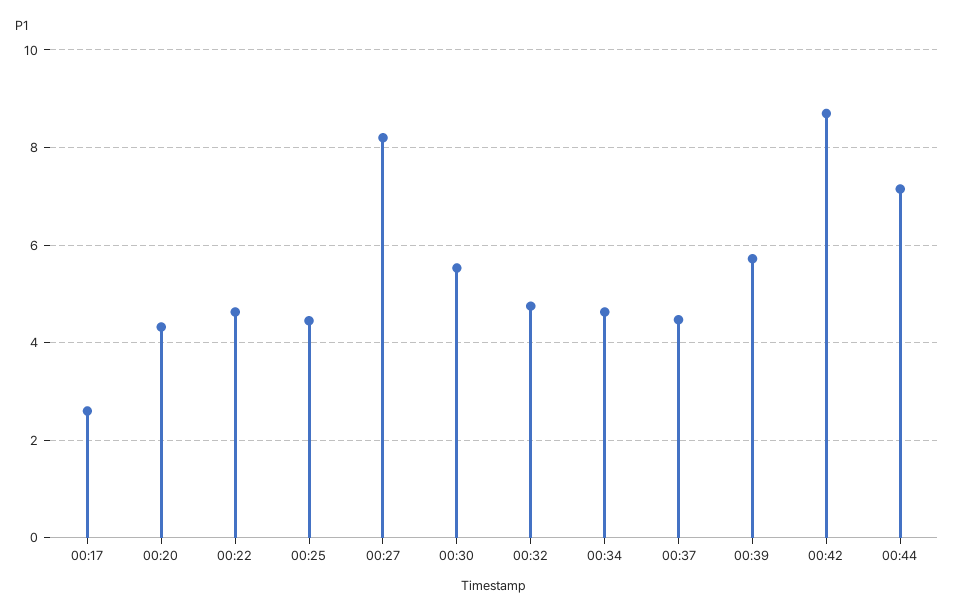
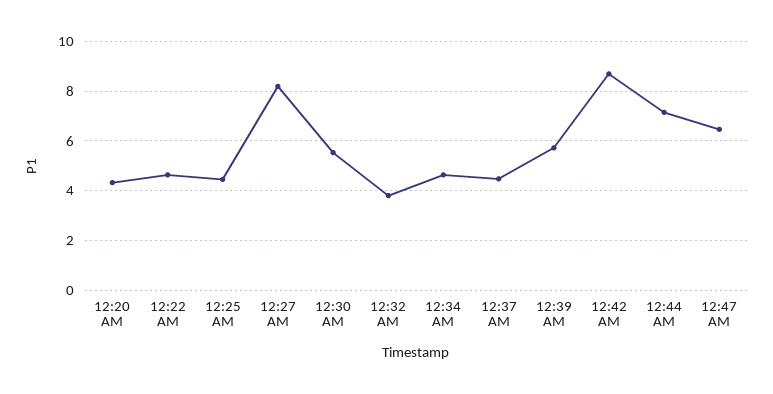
00:17: 2.6 -> none
00:32: 4.8 -> 3.75
12:47 AM: none -> 6.5

